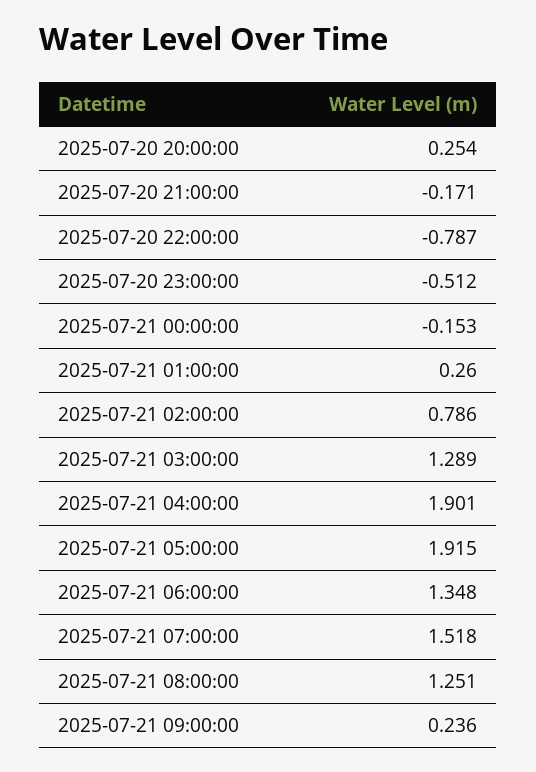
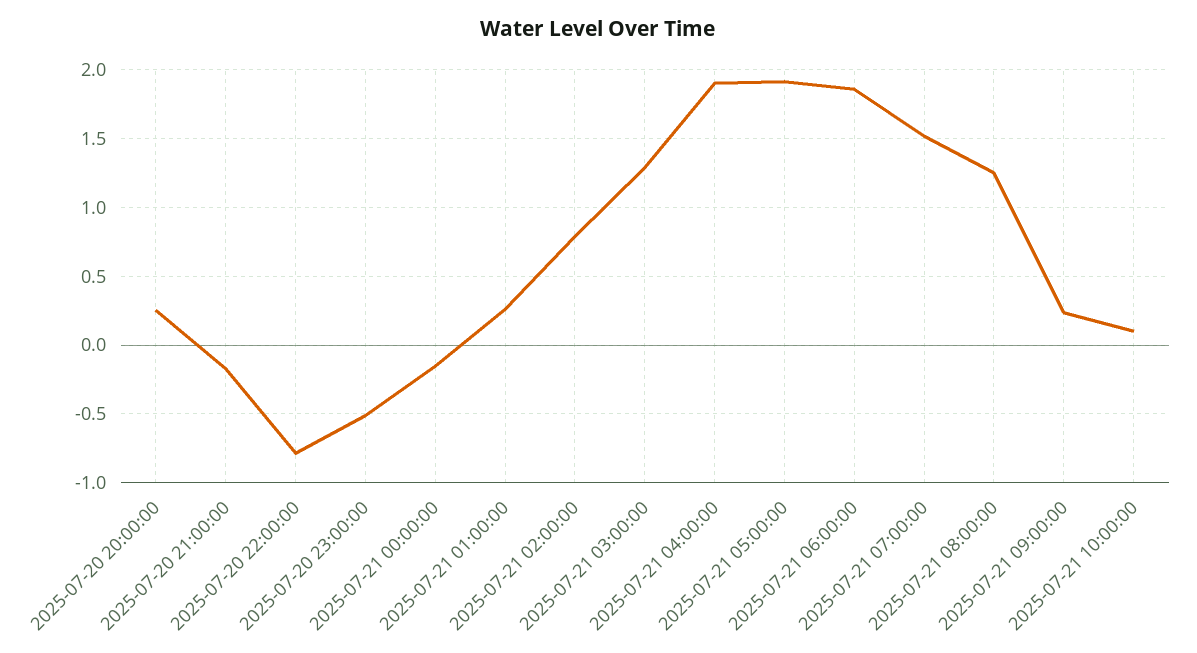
2025-07-21 06:00:00: 1.348 -> 1.85
2025-07-21 10:00:00: none -> 0.1

